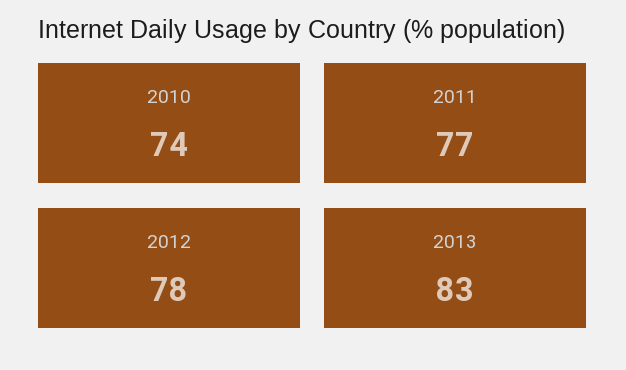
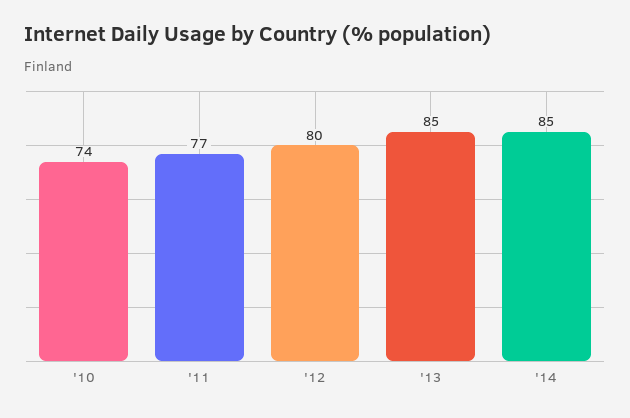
2012: 78 -> 80
2013: 83 -> 85
'14: none -> 85

